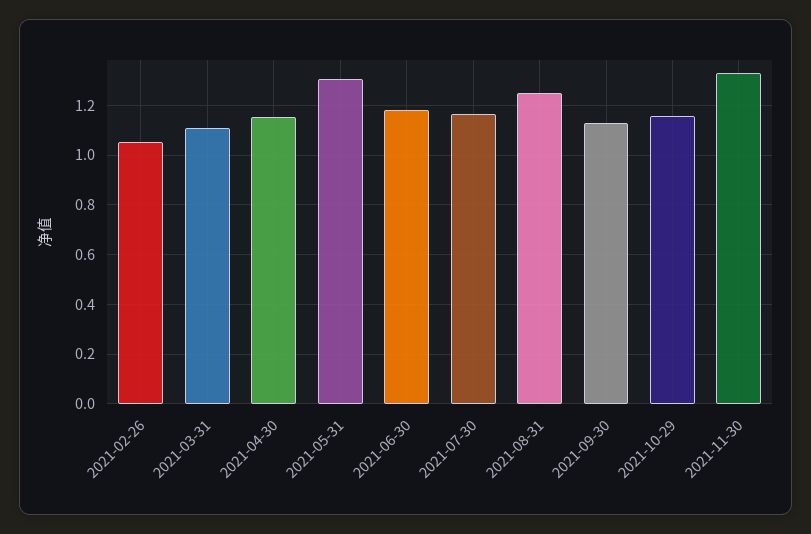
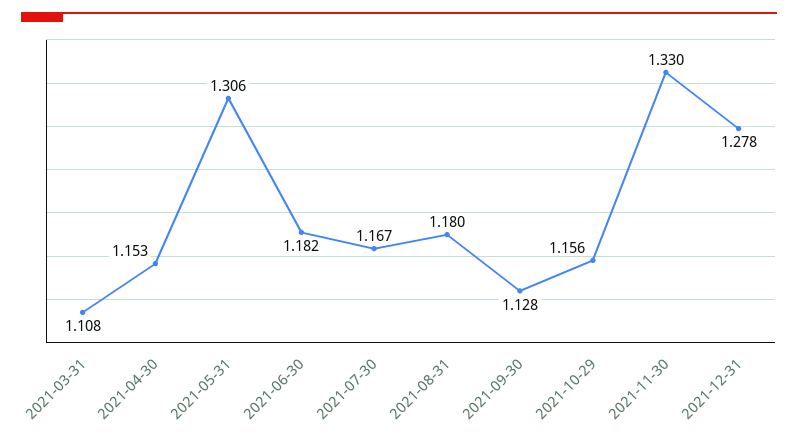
2021-02-26: 1.05 -> none
2021-08-31: 1.25 -> 1.18
2021-12-31: none -> 1.278

